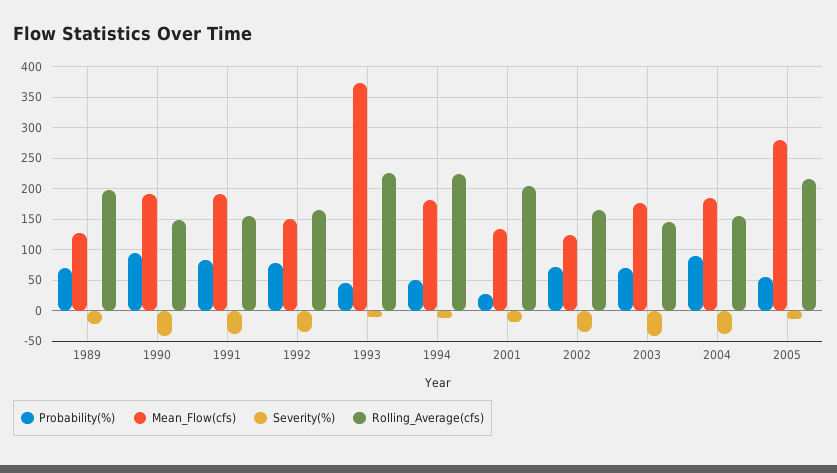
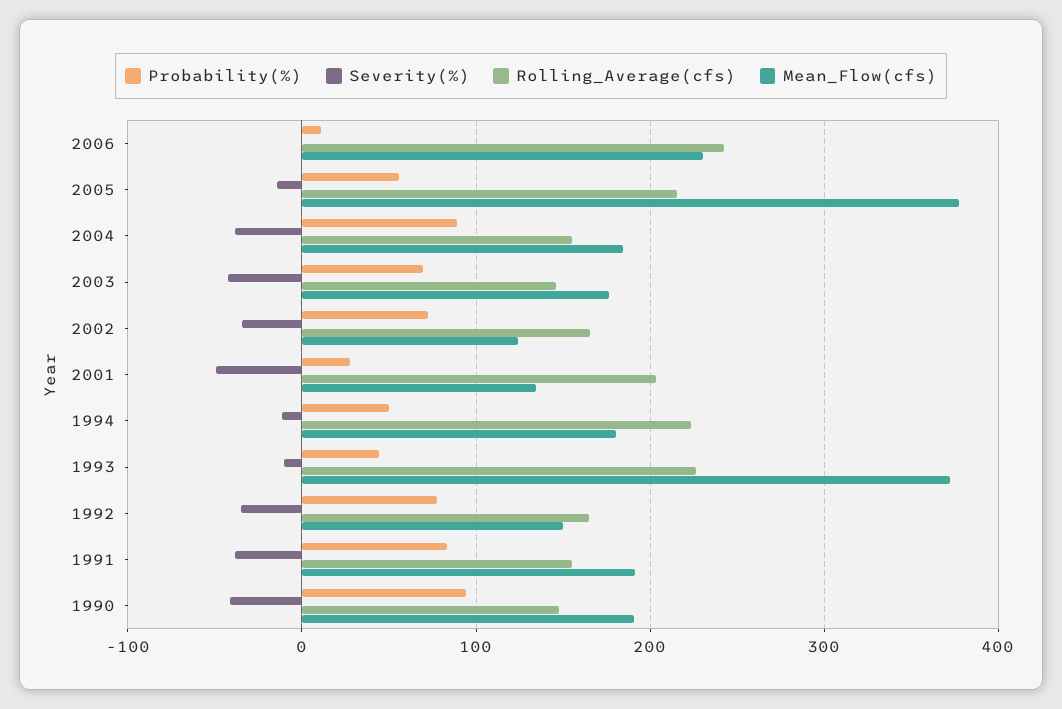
Probability(%), 1989: 70 -> none
Mean_Flow(cfs), 1989: 130 -> none
Severity(%), 1989: -20 -> none
Rolling_Average(cfs), 1989: 200 -> none
Severity(%), 2001: -20 -> -50
Mean_Flow(cfs), 2005: 280 -> 380
Probability(%), 2006: none -> 10
Severity(%), 2006: none -> 0
Rolling_Average(cfs), 2006: none -> 240
Mean_Flow(cfs), 2006: none -> 230

